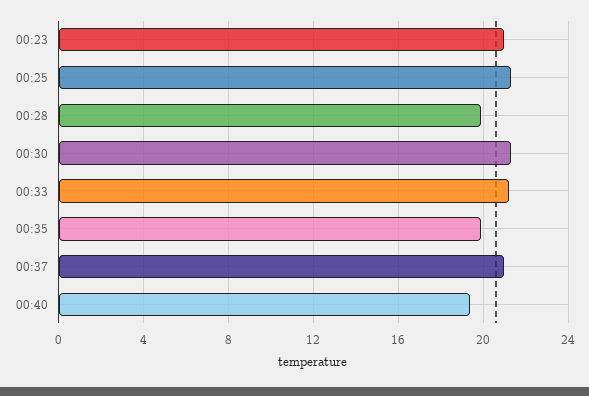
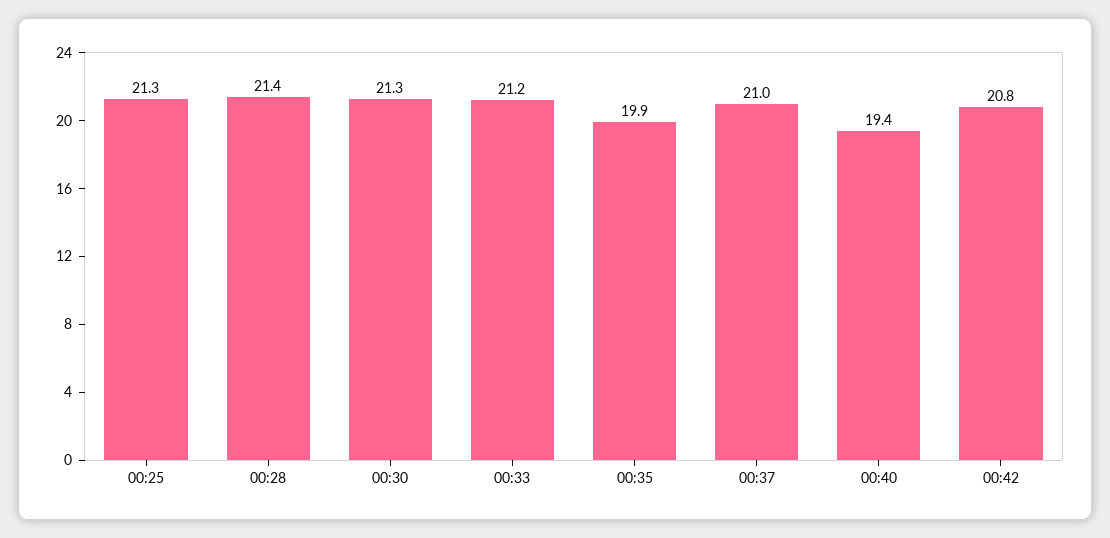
00:23: 21 -> none
00:28: 20 -> 21.4
00:42: none -> 20.8

